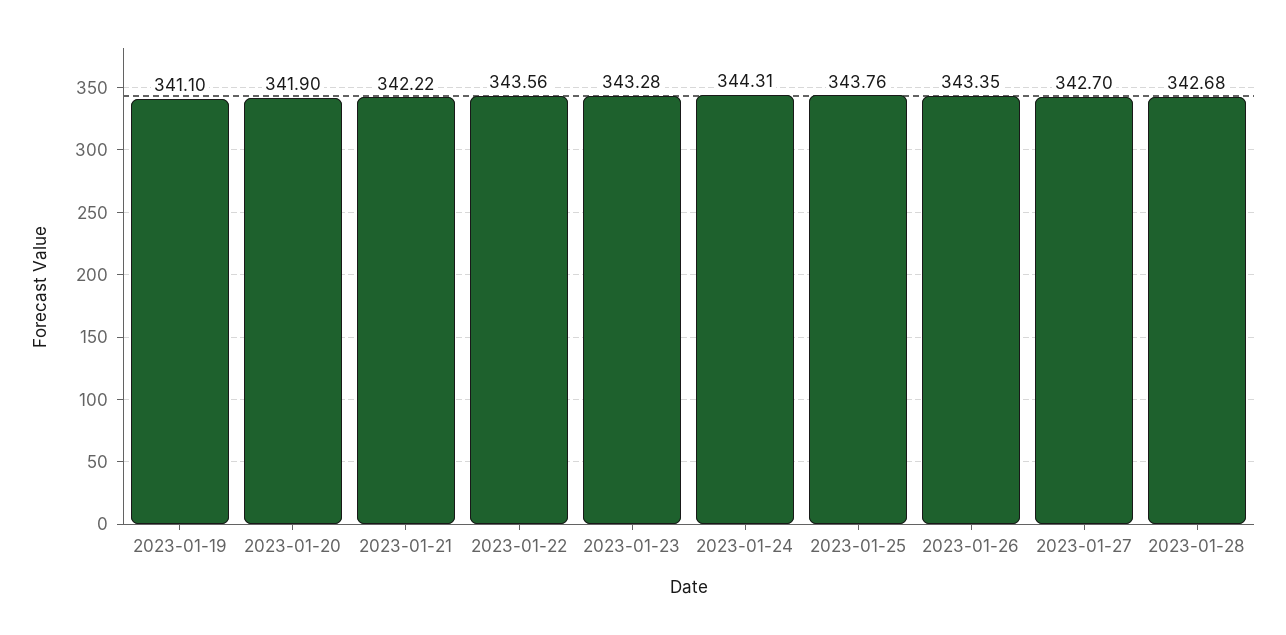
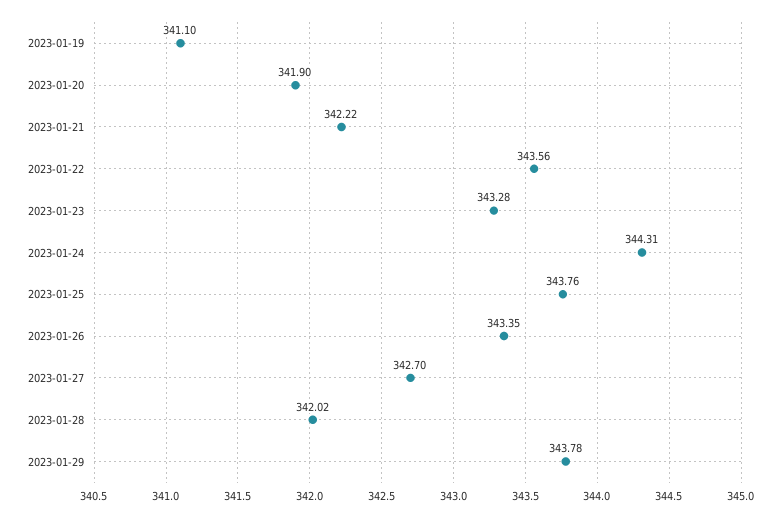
2023-01-28: 342.68 -> 342.02
2023-01-29: none -> 343.78

